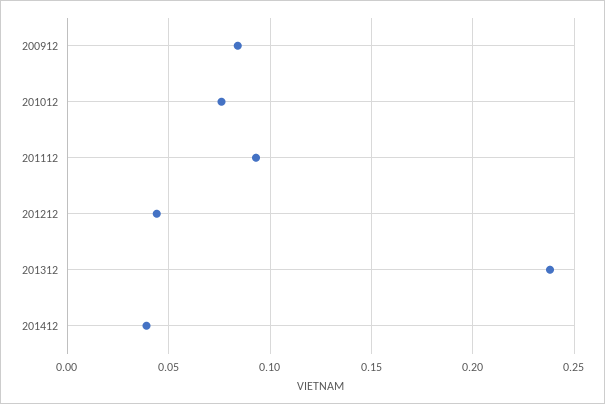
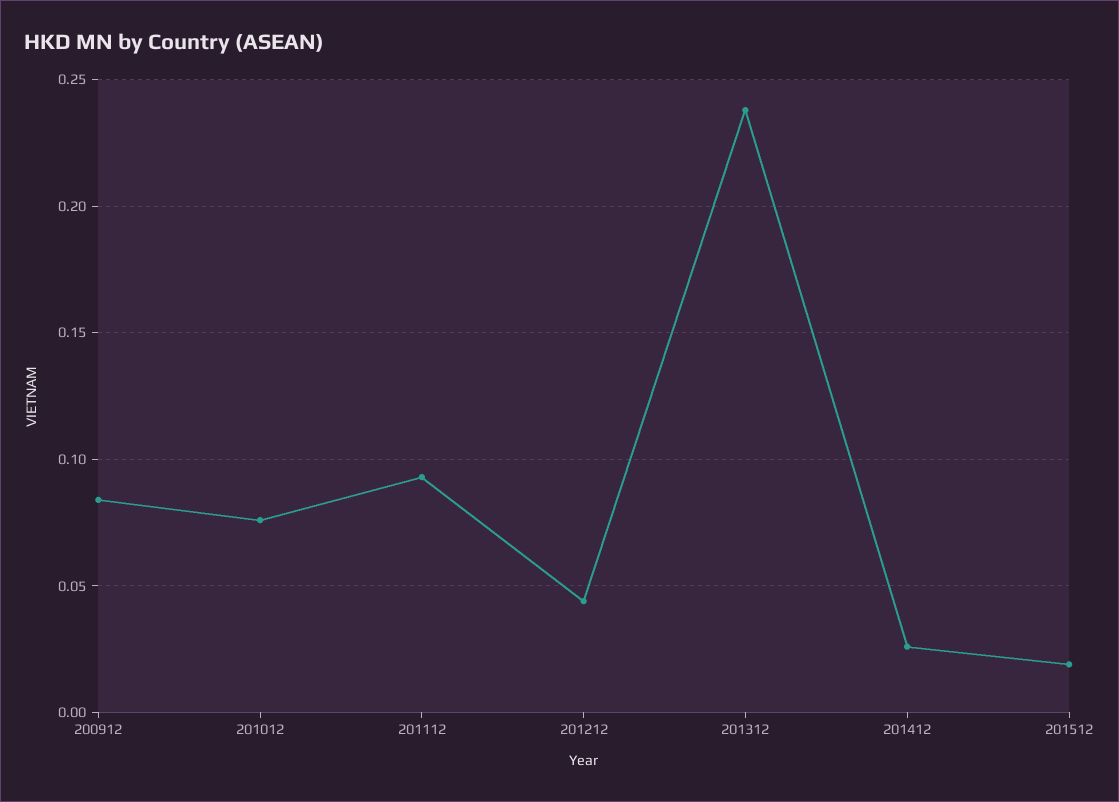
201412: 0.04 -> 0.025
201512: none -> 0.02

